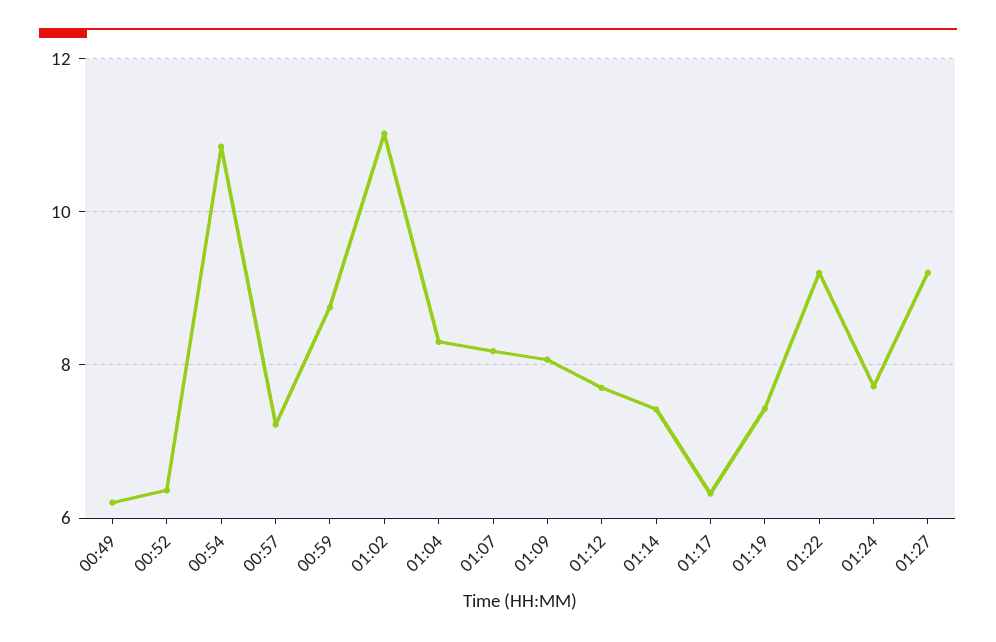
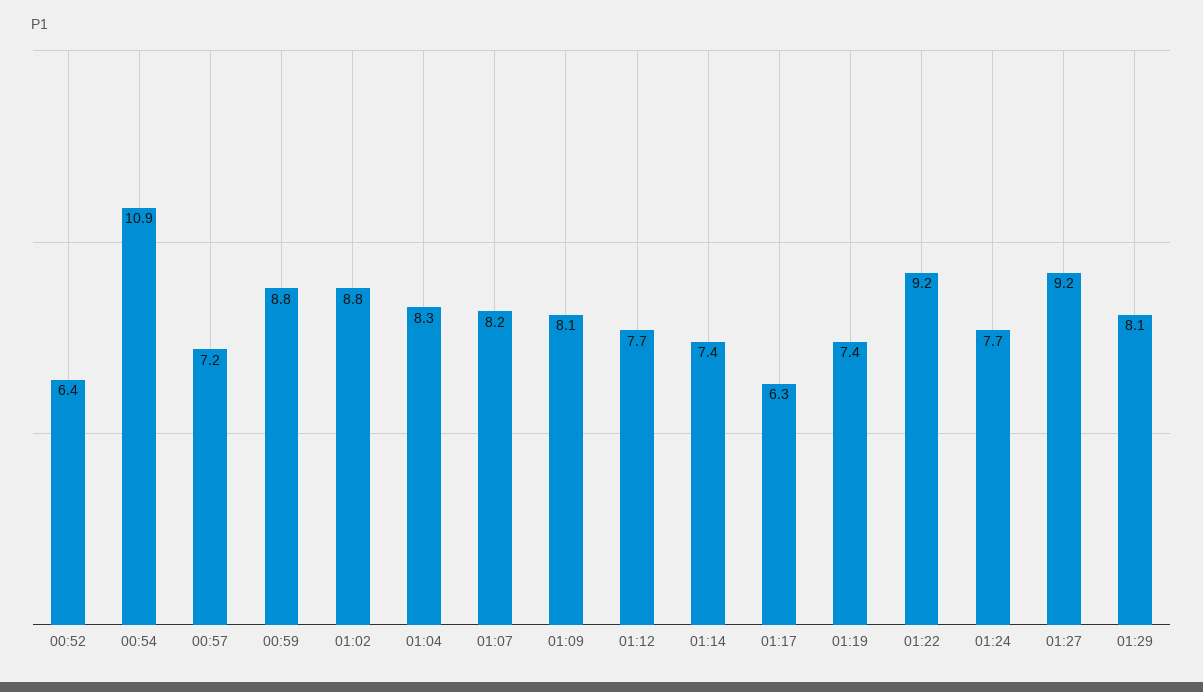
00:49: 6.2 -> none
01:02: 11 -> 8.8
01:29: none -> 8.1

